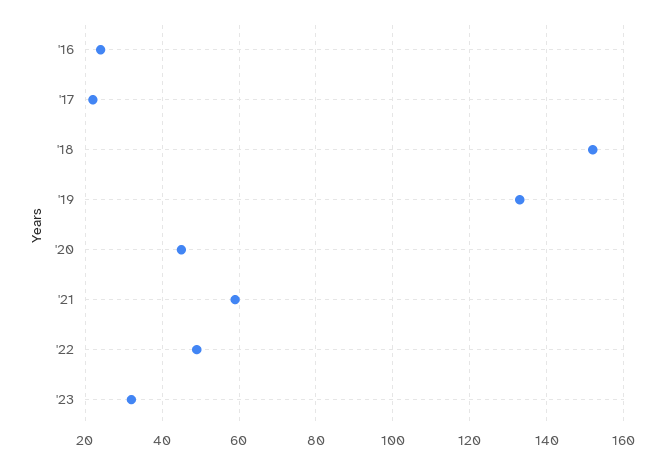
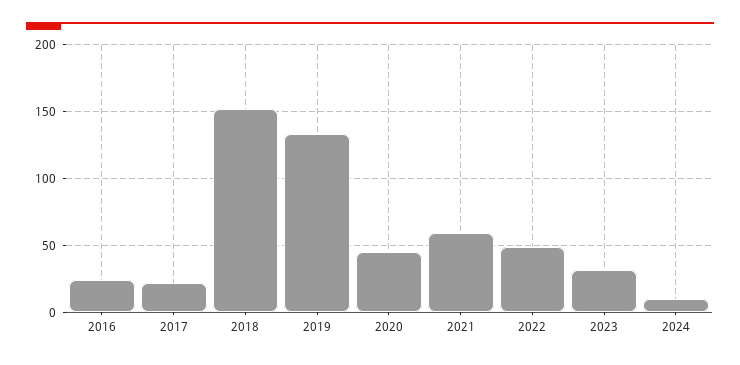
2024: none -> 10

